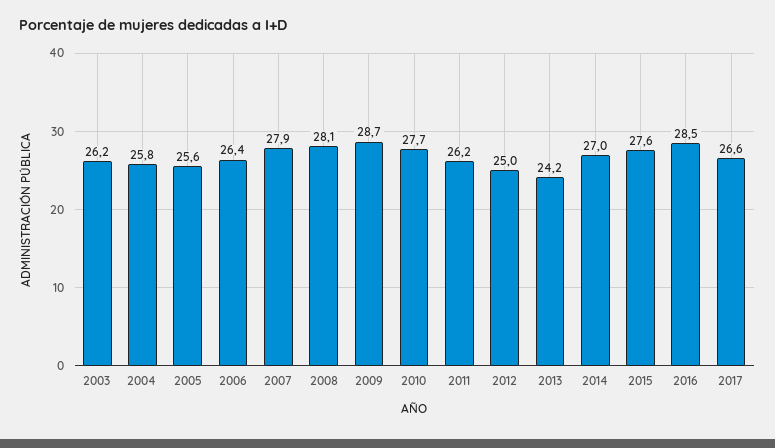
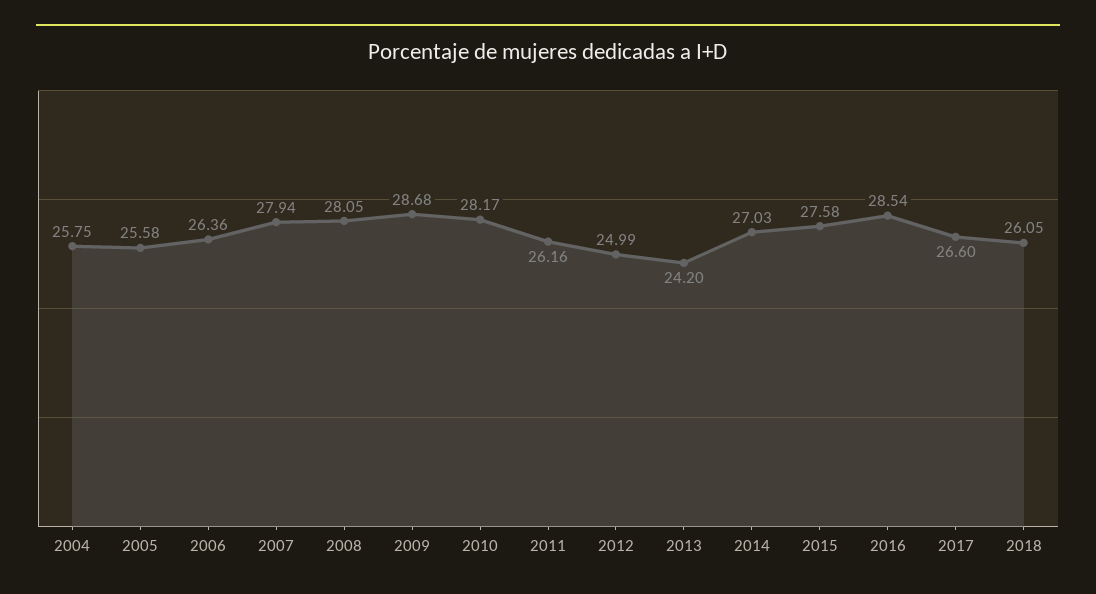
2003: 26.2 -> none
2010: 27.7 -> 28.17
2018: none -> 26.05

